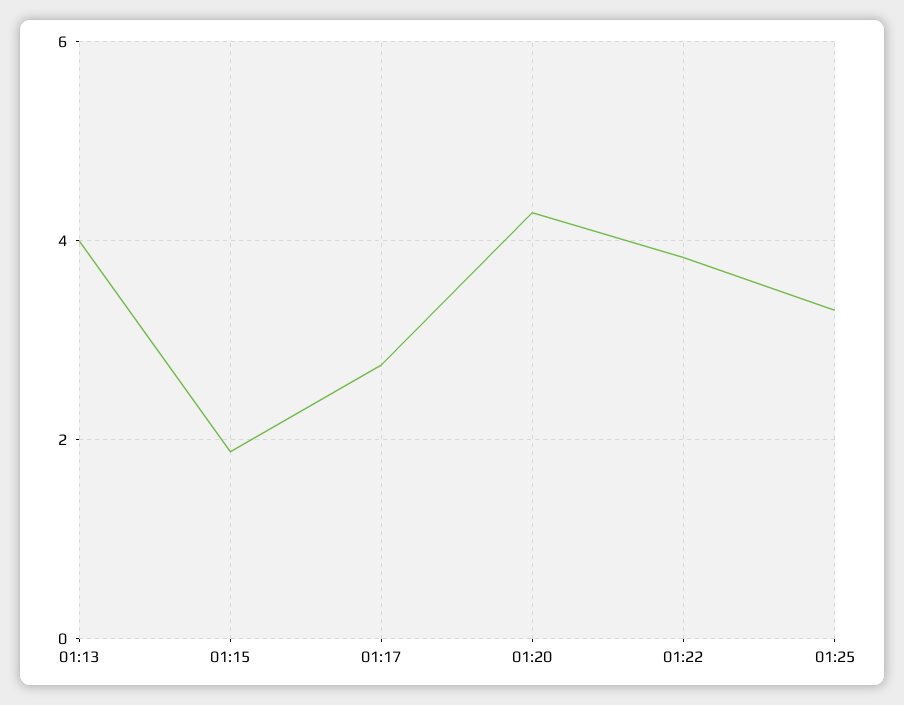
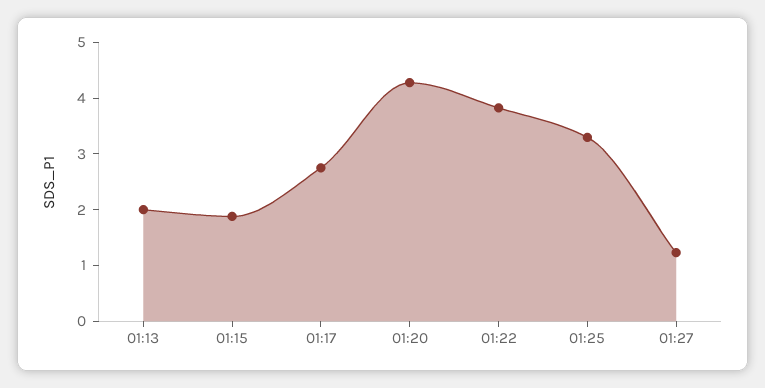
01:13: 4 -> 2
01:27: none -> 1.2

